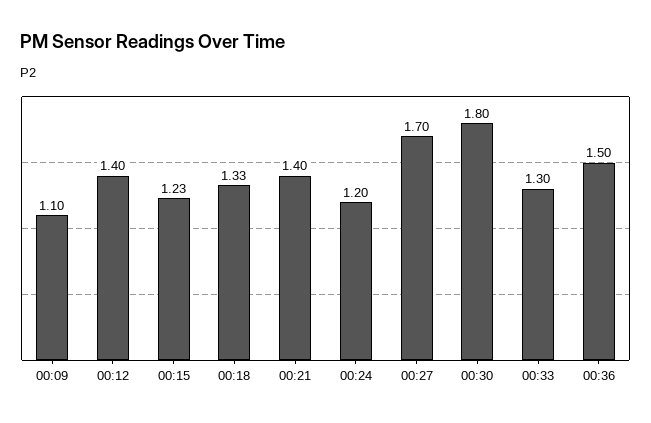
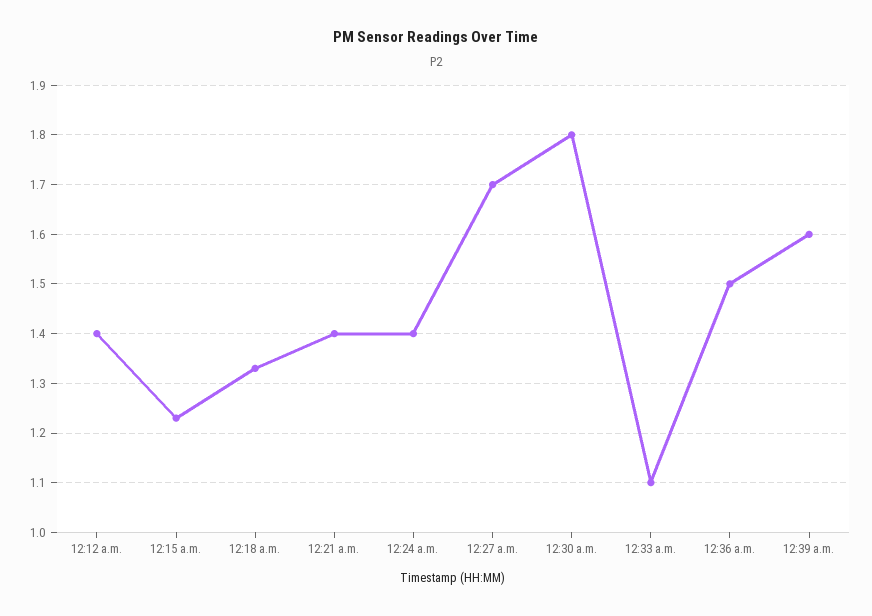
00:09: 1.1 -> none
00:24: 1.2 -> 1.4
00:33: 1.3 -> 1.1
12:39 a.m.: none -> 1.6

